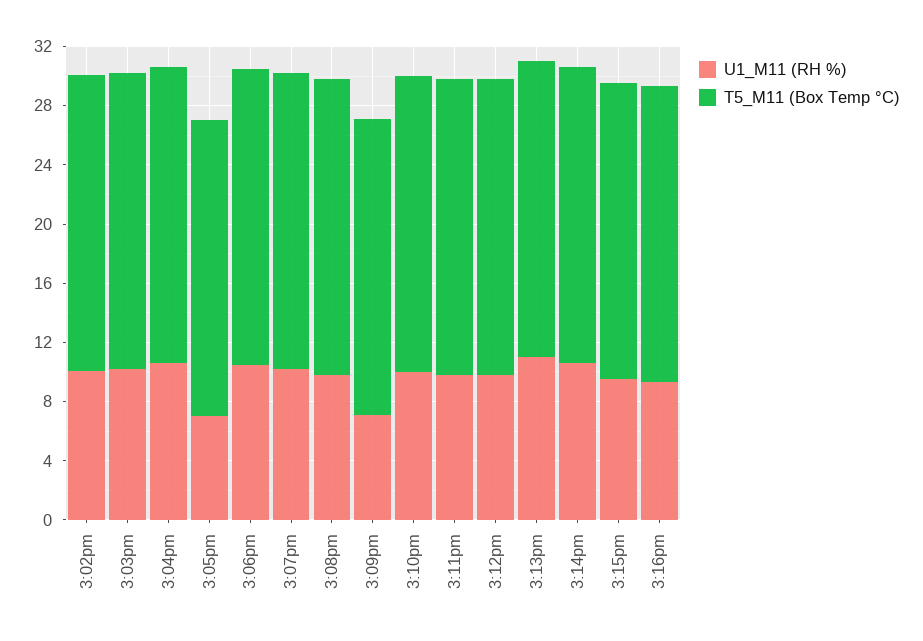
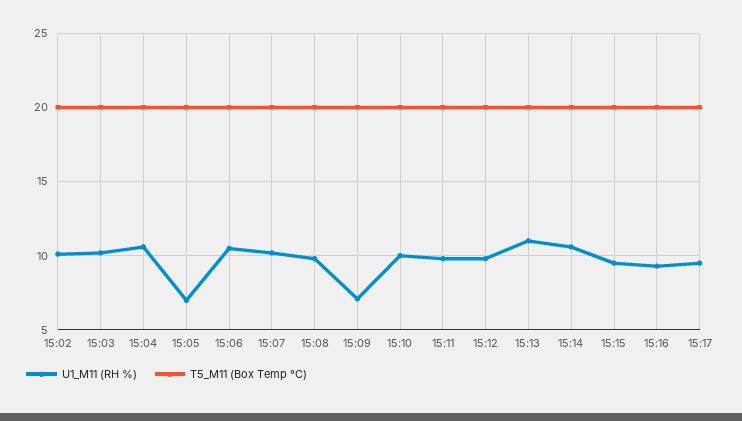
U1_M11 (RH %), 15:17: none -> 9.5
T5_M11 (Box Temp °C), 15:17: none -> 20

